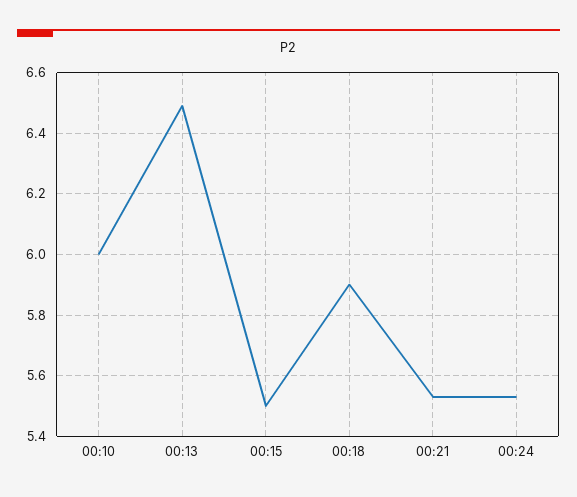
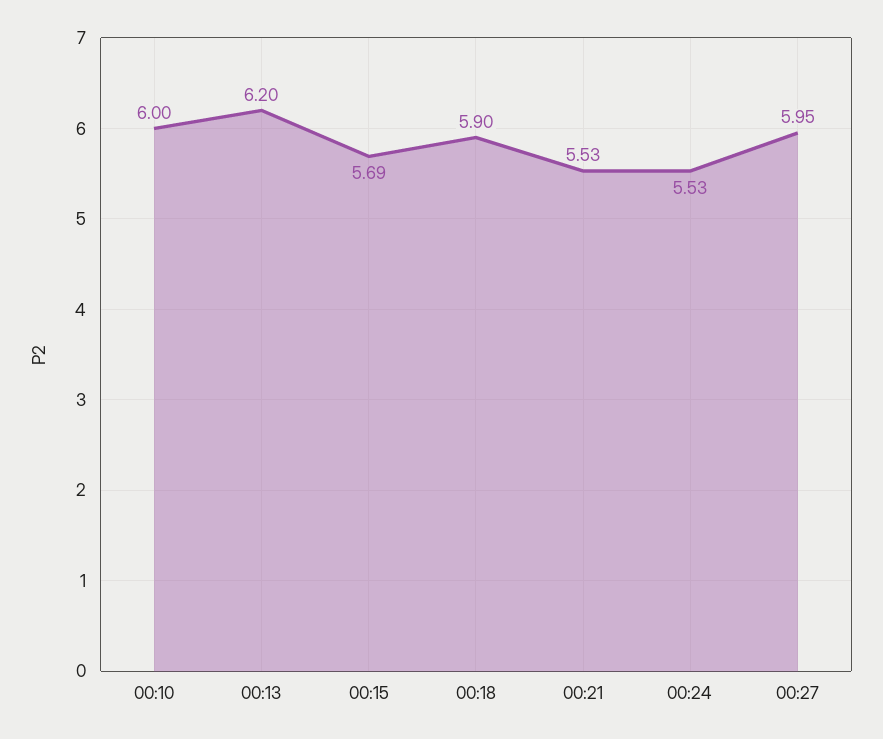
00:13: 6.5 -> 6.2
00:15: 5.5 -> 5.69
00:27: none -> 5.95

